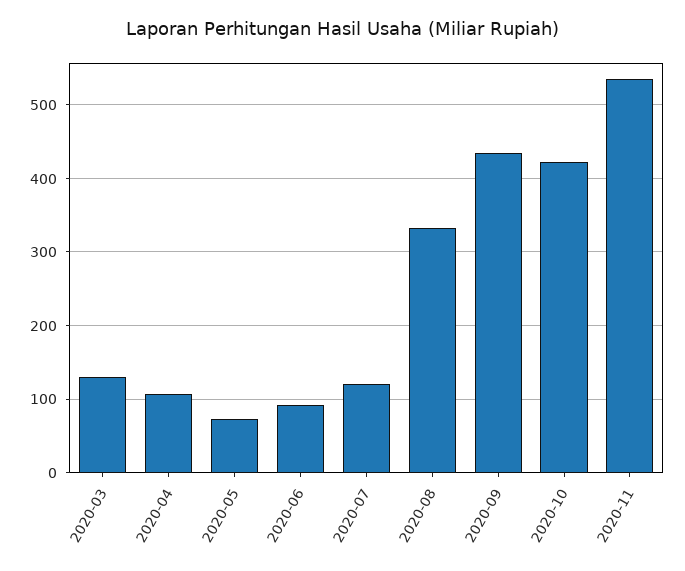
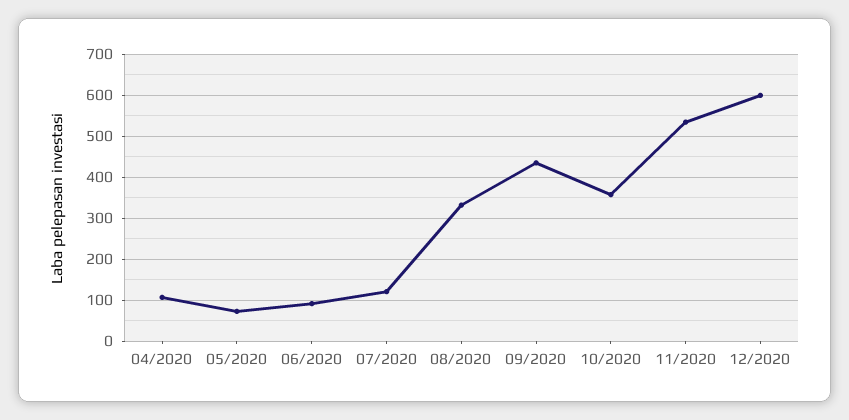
2020-03: 130 -> none
2020-10: 420 -> 360
12/2020: none -> 600

